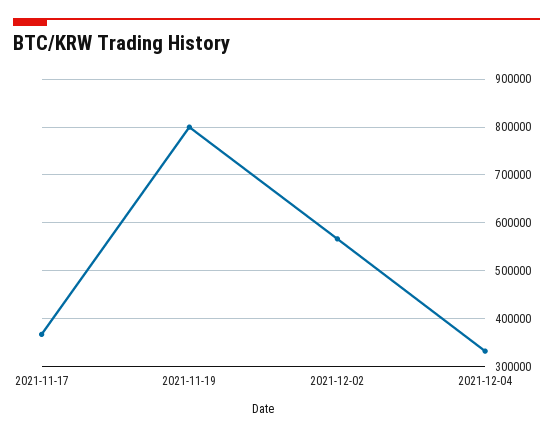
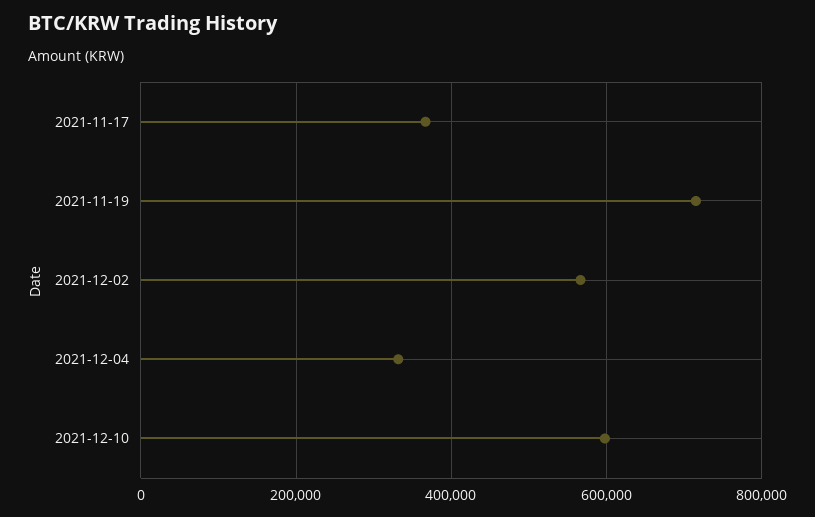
2021-11-19: 800000 -> 720000
2021-12-10: none -> 600000

